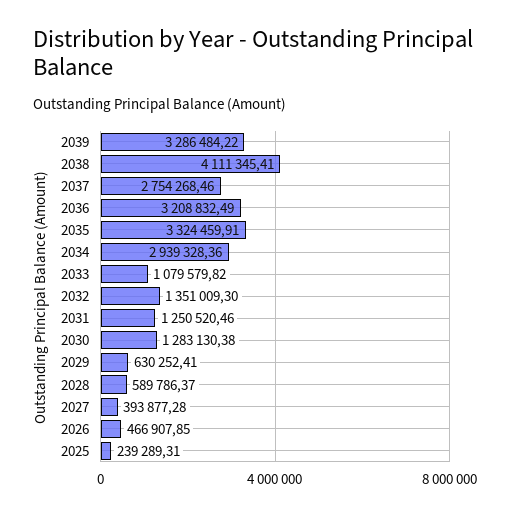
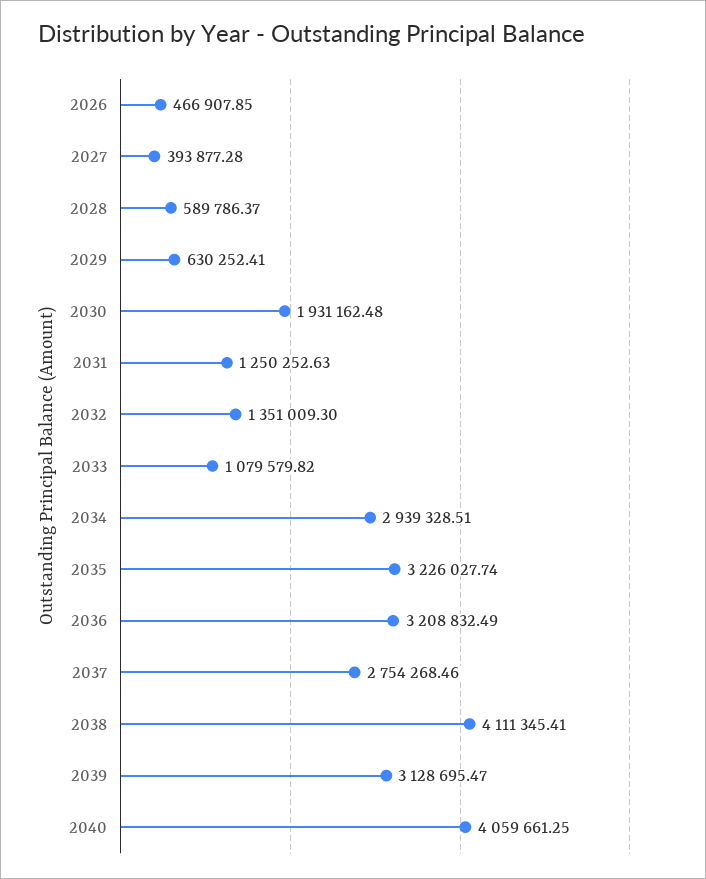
2039: 3286484.22 -> 3128695.47
2035: 3324459.91 -> 3226027.74
2034: 2939328.36 -> 2939328.51
2031: 1250520.46 -> 1250252.63
2030: 1283130.38 -> 1931162.48
2025: 239289.31 -> none
2040: none -> 4059661.25

